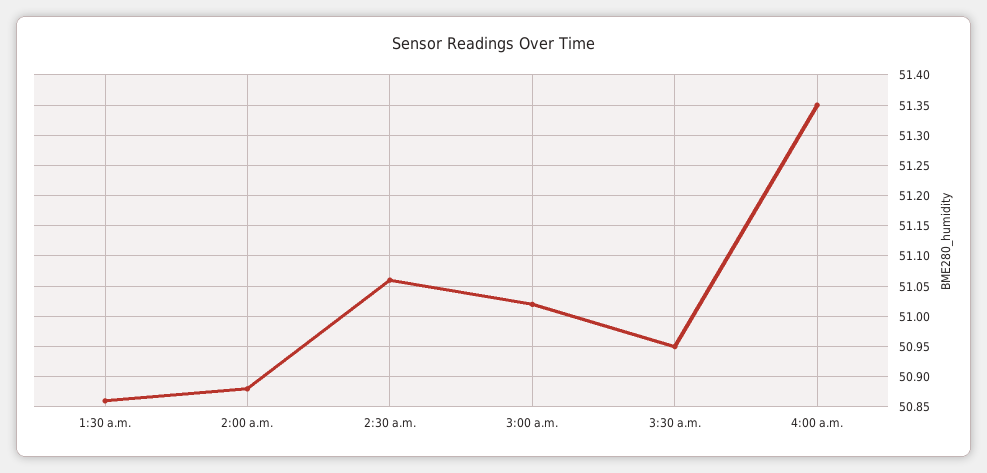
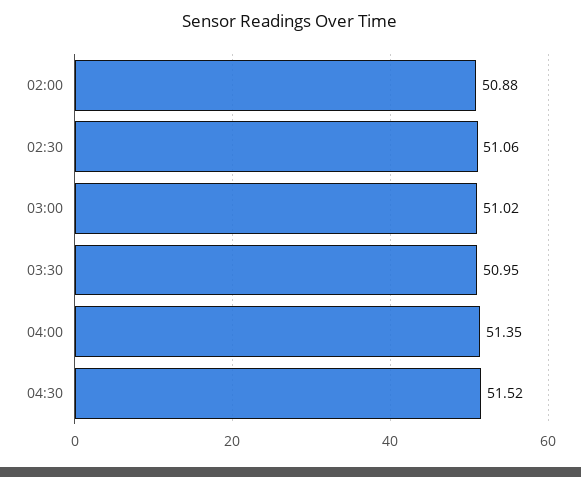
1:30 a.m.: 50.86 -> none
04:30: none -> 51.52

